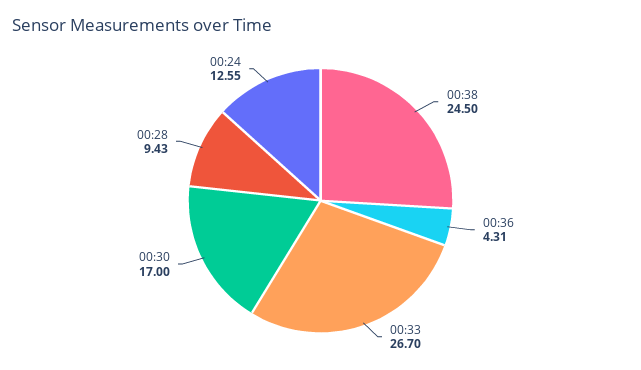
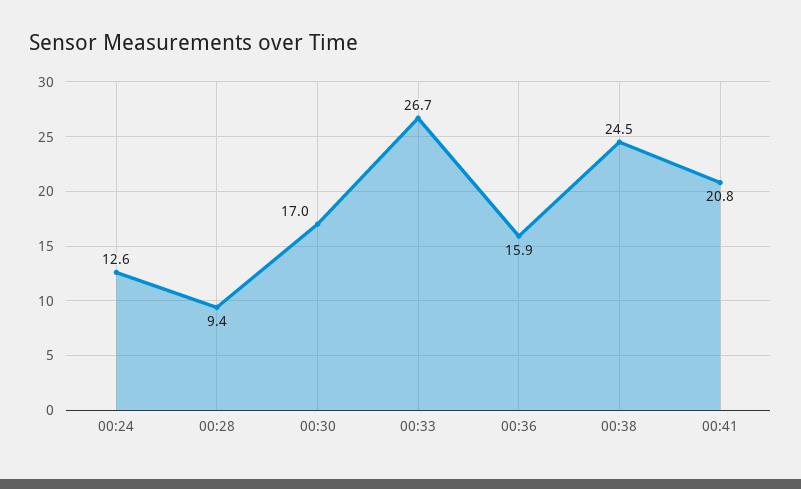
00:36: 4.31 -> 15.9
00:41: none -> 20.8

